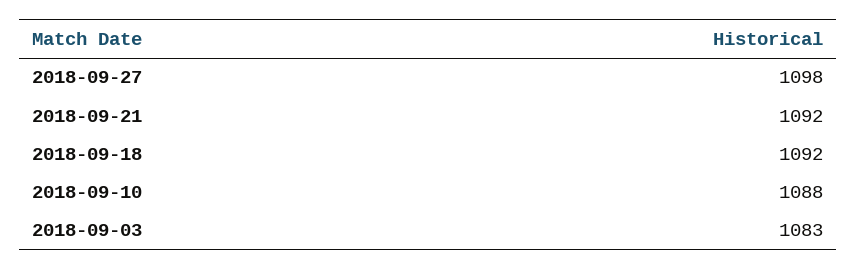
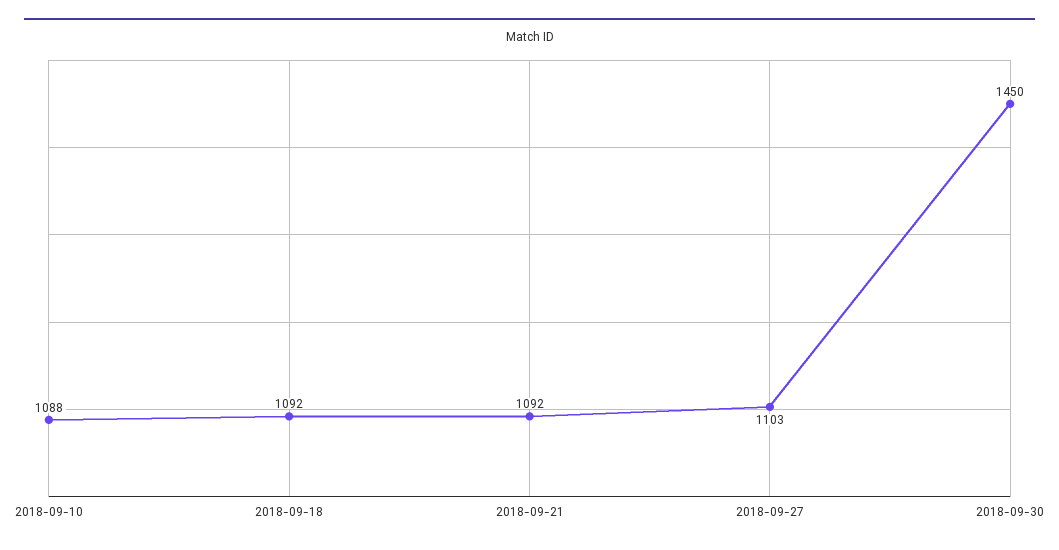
2018-09-27: 1098 -> 1103
2018-09-03: 1083 -> none
2018-09-30: none -> 1450

